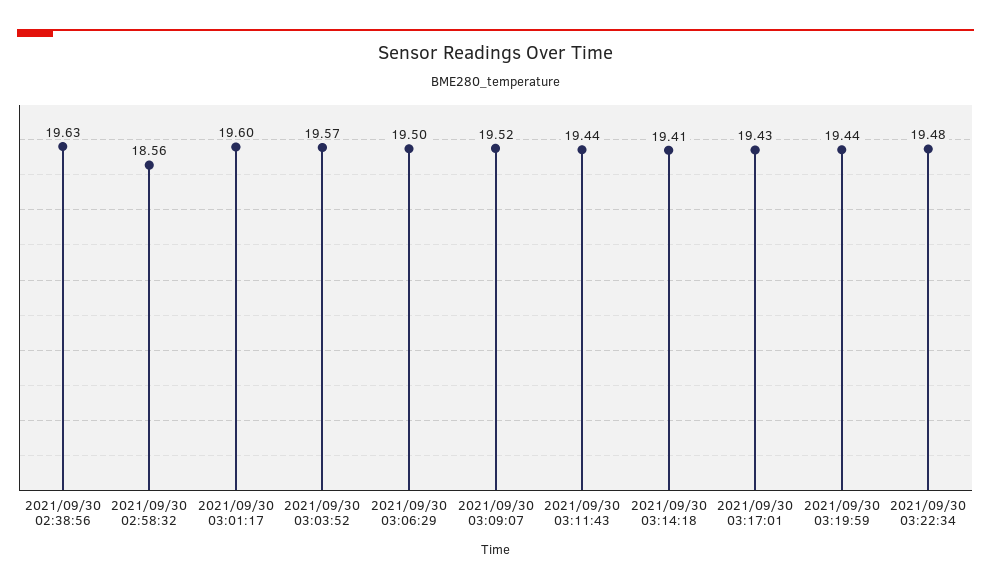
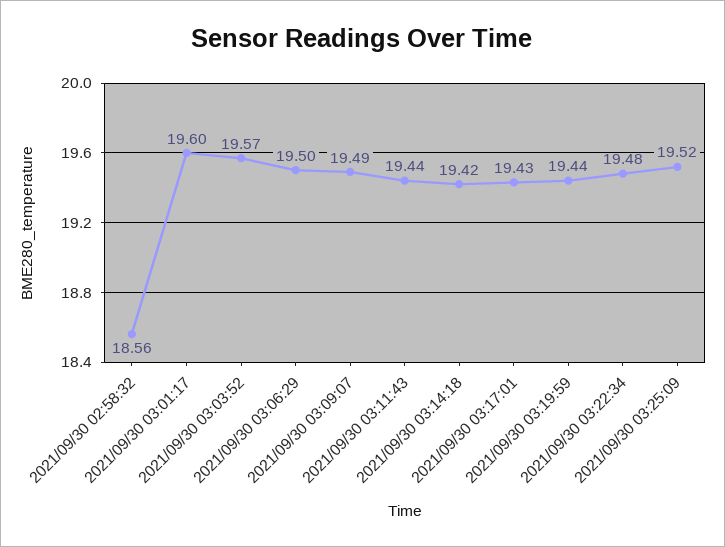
2021/09/30 02:38:56: 19.63 -> none
2021/09/30 03:09:07: 19.52 -> 19.49
2021/09/30 03:14:18: 19.41 -> 19.42
2021/09/30 03:25:09: none -> 19.52

